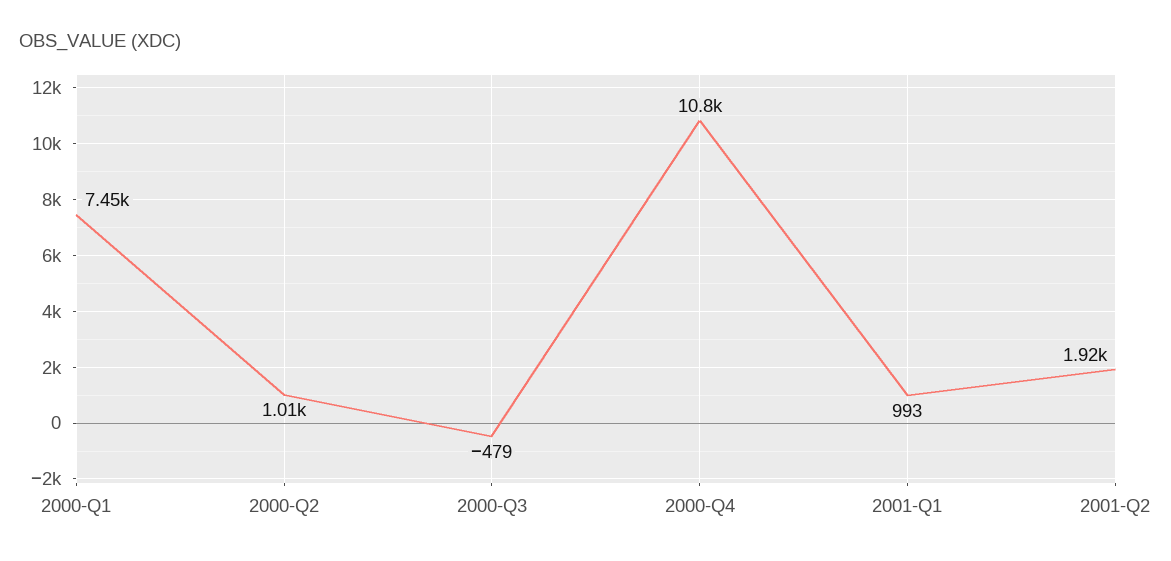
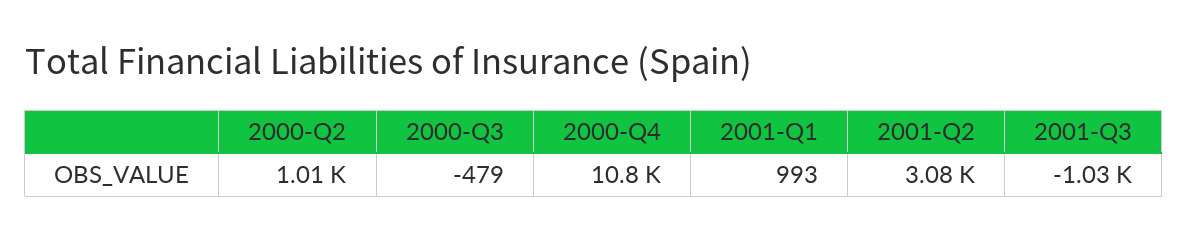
2000-Q1: 7450 -> none
2001-Q2: 1920 -> 3080
2001-Q3: none -> -1030

